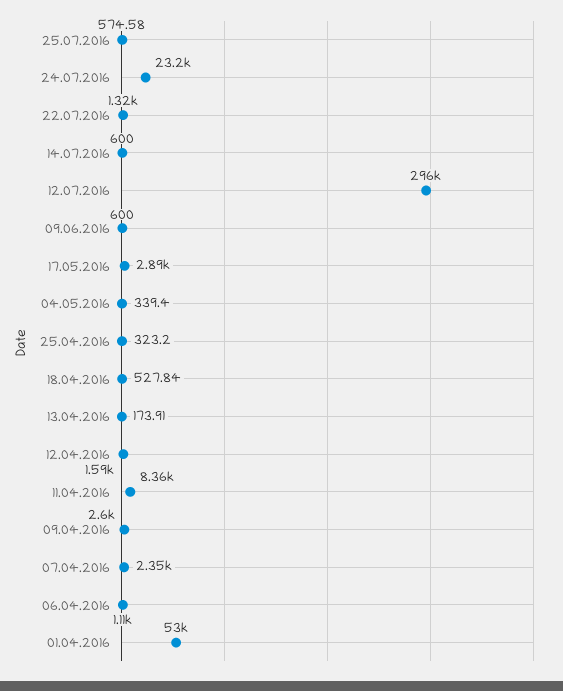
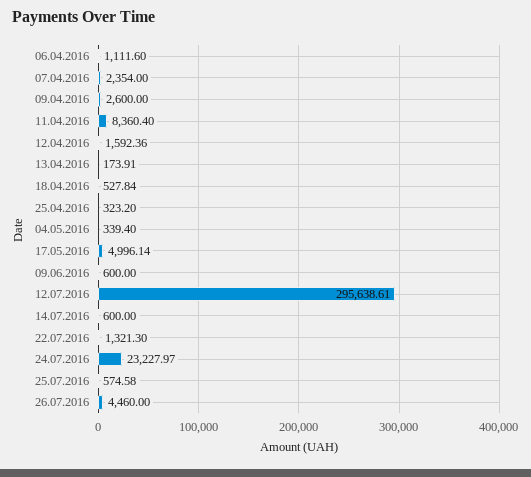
17.05.2016: 2890 -> 4996.14
01.04.2016: 53000 -> none
26.07.2016: none -> 4460

